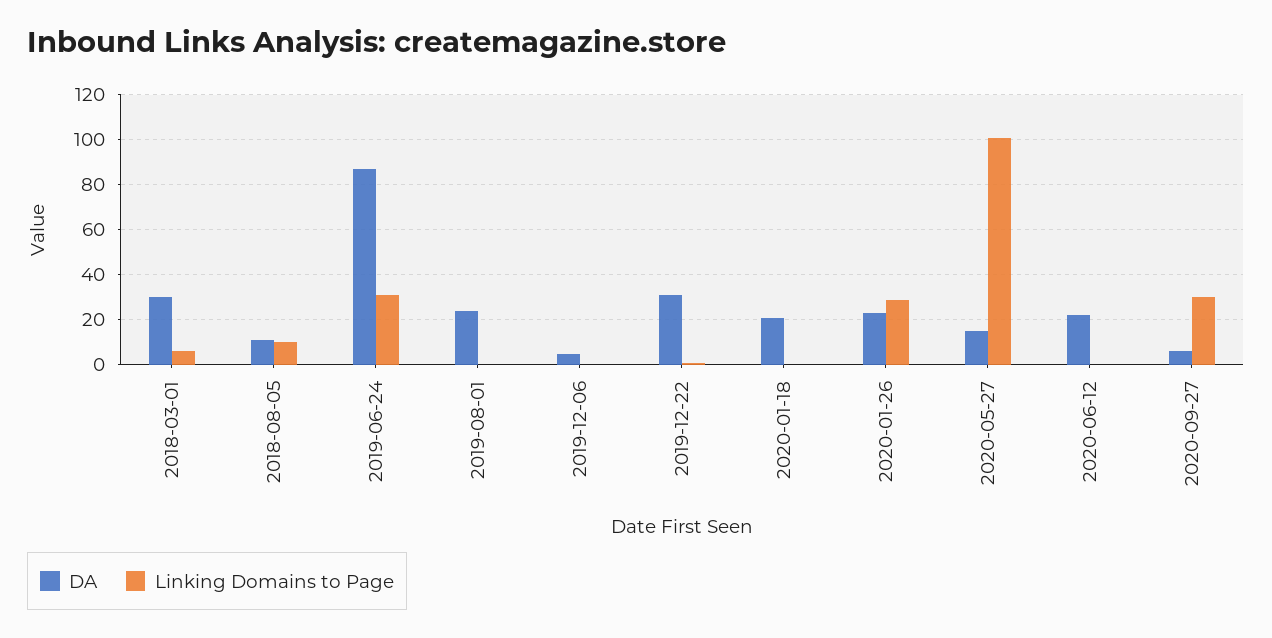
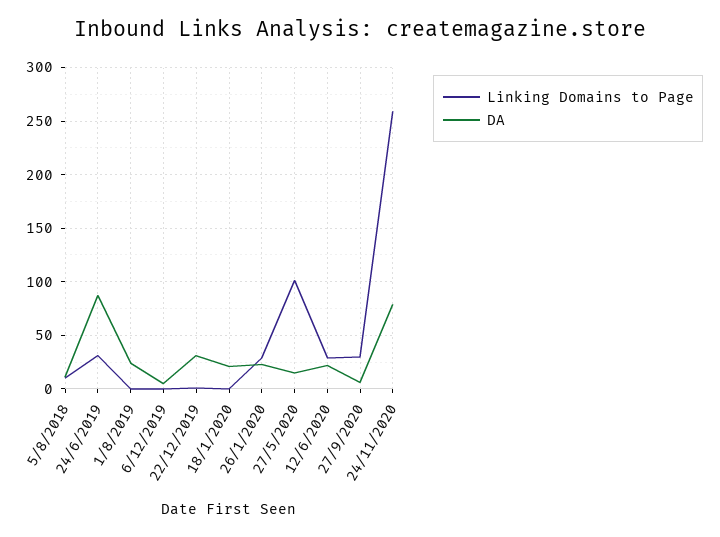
DA, 2018-03-01: 30 -> none
Linking Domains to Page, 2018-03-01: 5 -> none
Linking Domains to Page, 2020-06-12: 0 -> 30
Linking Domains to Page, 24/11/2020: none -> 260
DA, 24/11/2020: none -> 80

